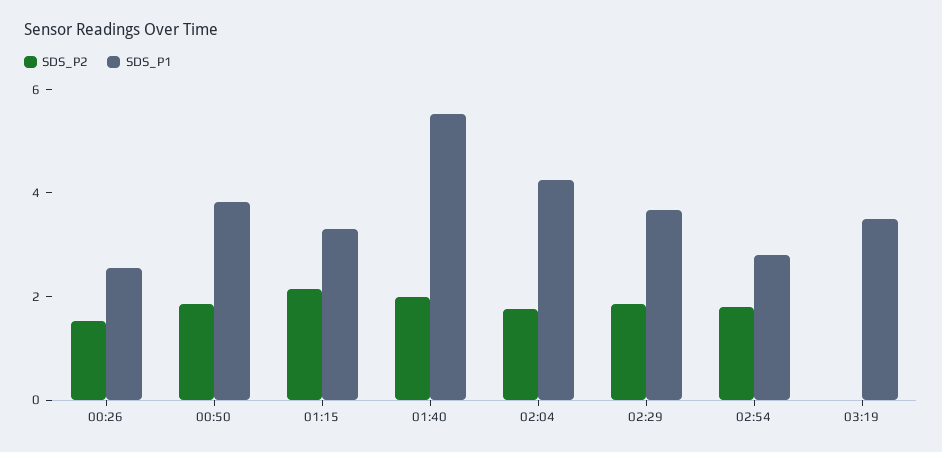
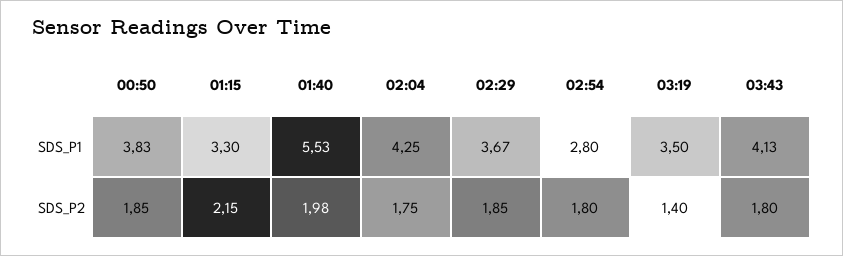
SDS_P2, 00:26: 1.5 -> none
SDS_P1, 00:26: 2.5 -> none
SDS_P2, 03:19: 0 -> 1.4
SDS_P1, 03:43: none -> 4.13
SDS_P2, 03:43: none -> 1.8

